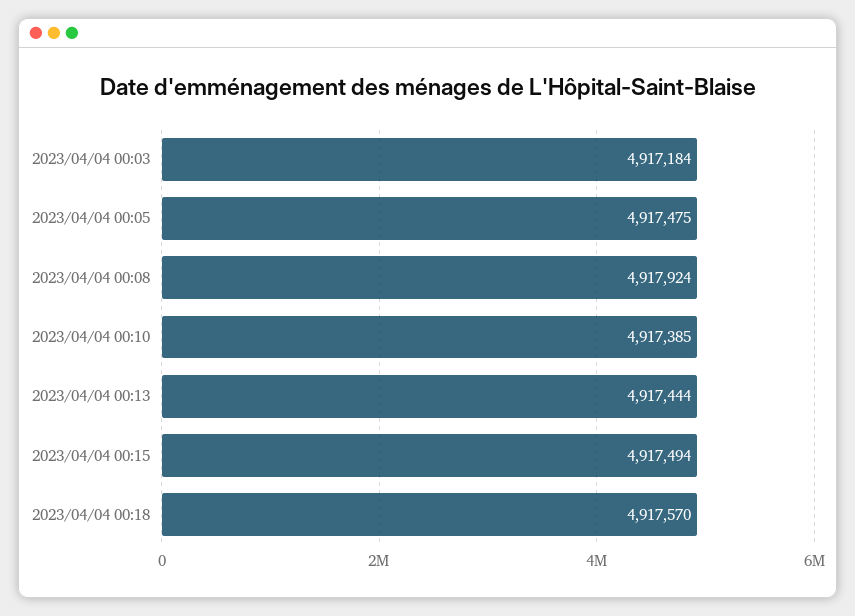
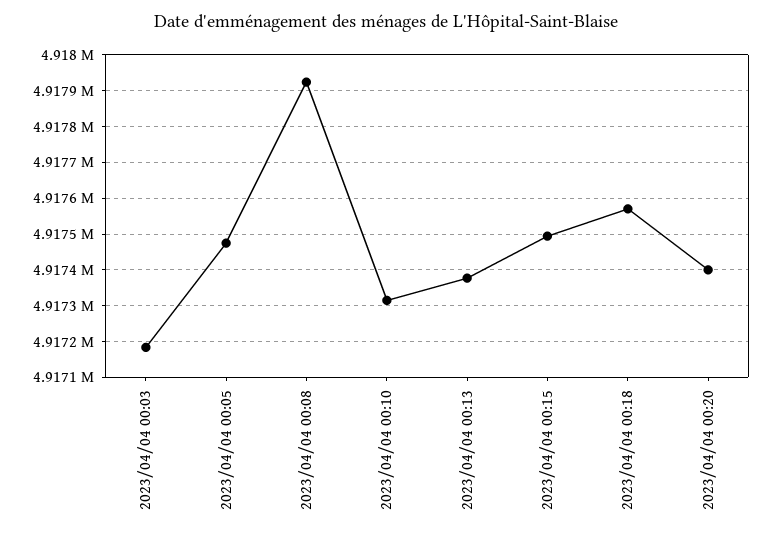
2023/04/04 00:10: 4917385 -> 4917320
2023/04/04 00:13: 4917444 -> 4917380
2023/04/04 00:20: none -> 4917400

